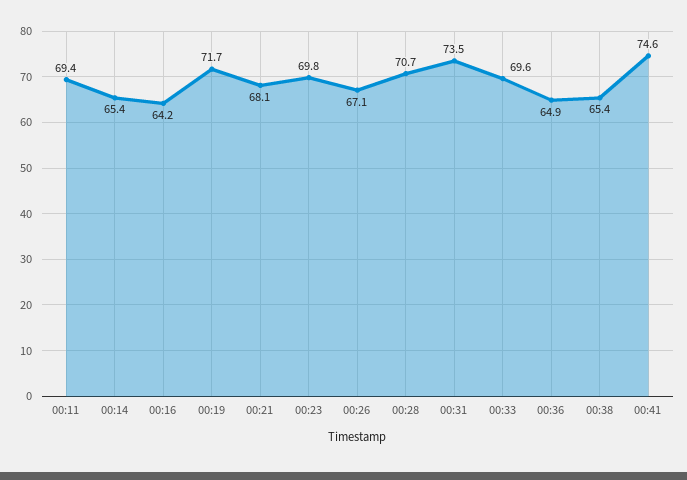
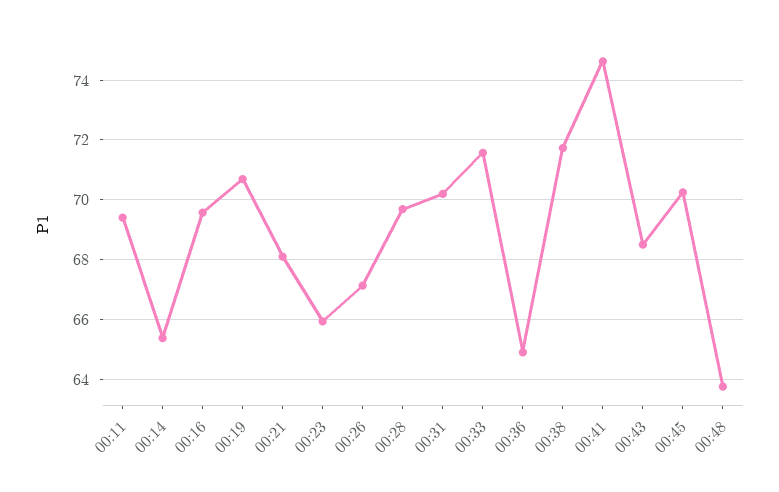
00:16: 64.2 -> 69.5
00:19: 71.7 -> 70.75
00:23: 69.8 -> 66
00:28: 70.7 -> 69.75
00:31: 73.5 -> 70.25
00:33: 69.6 -> 71.5
00:38: 65.4 -> 71.75
00:43: none -> 68.5
00:45: none -> 70.25
00:48: none -> 63.75

